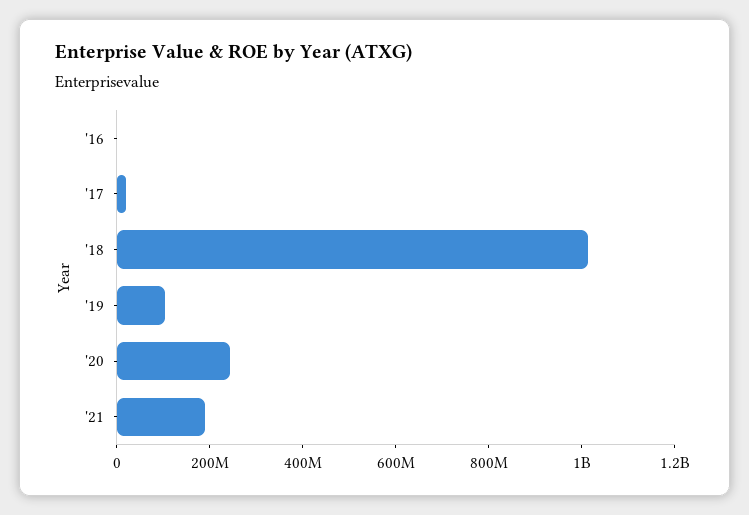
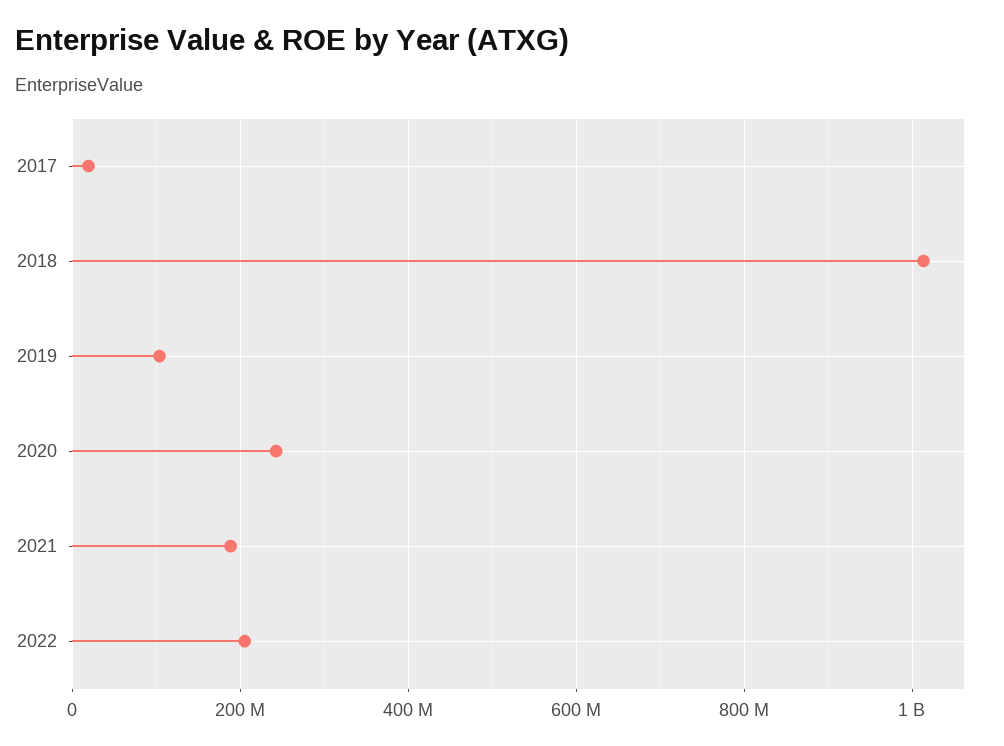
'16: 0 -> none
2022: none -> 200000000

